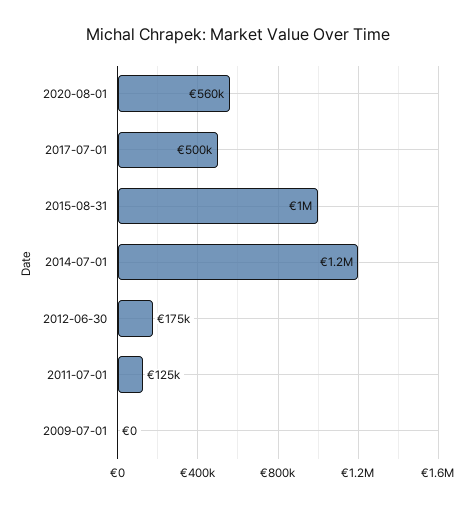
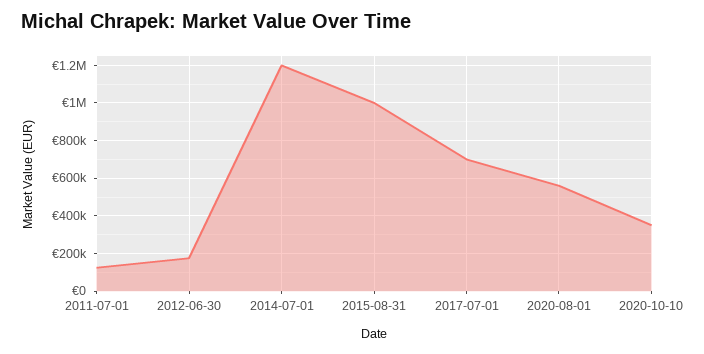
2017-07-01: 500000 -> 700000
2009-07-01: 0 -> none
2020-10-10: none -> 350000

